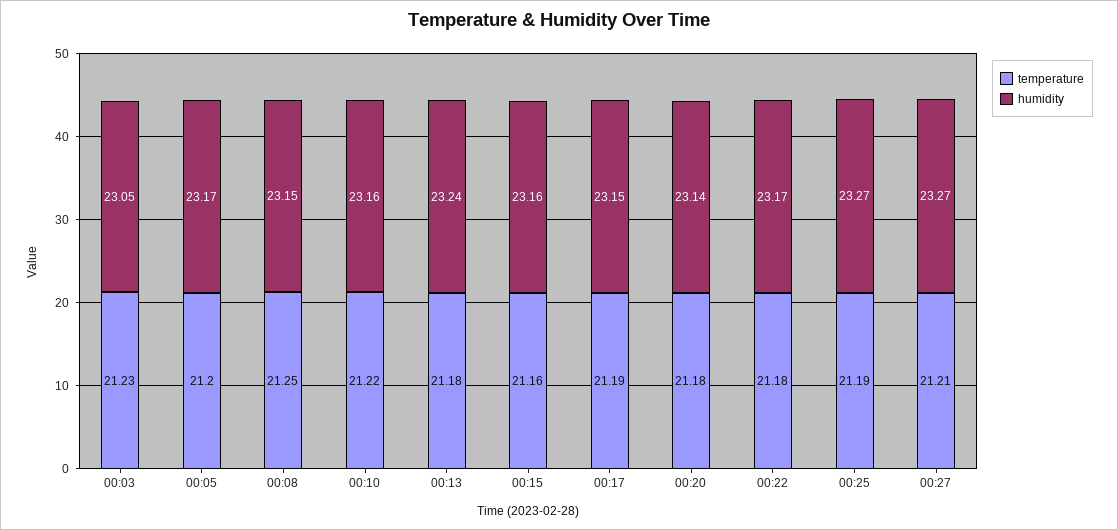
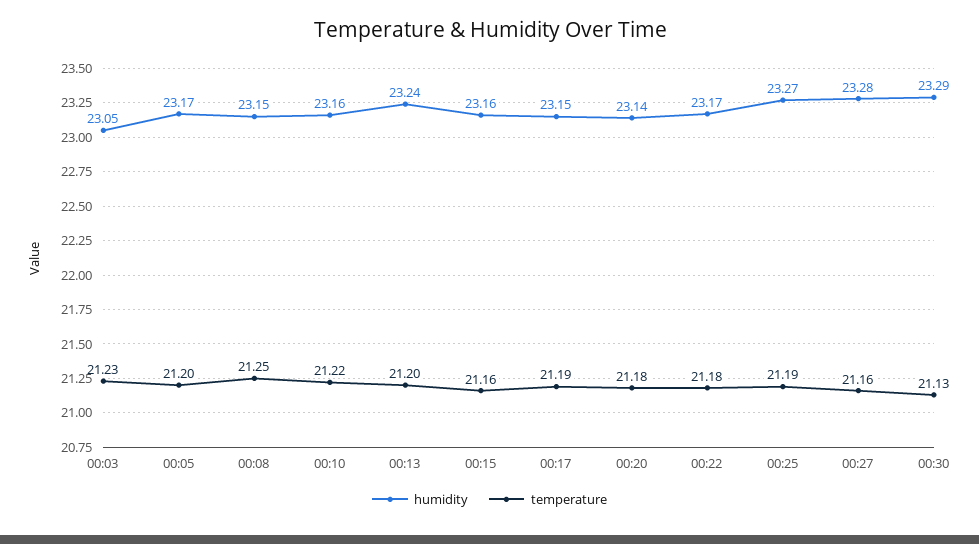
temperature, 00:13: 21.18 -> 21.2
temperature, 00:27: 21.21 -> 21.16
humidity, 00:27: 23.27 -> 23.28
humidity, 00:30: none -> 23.29
temperature, 00:30: none -> 21.13

